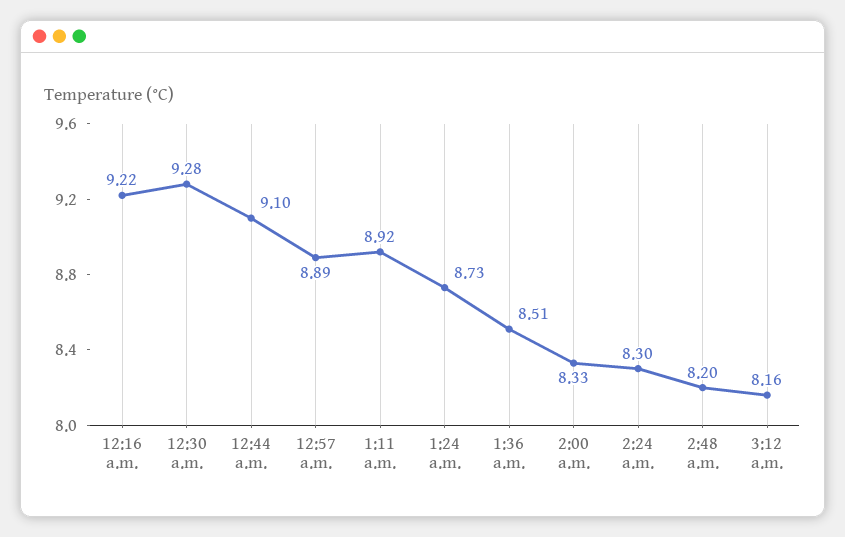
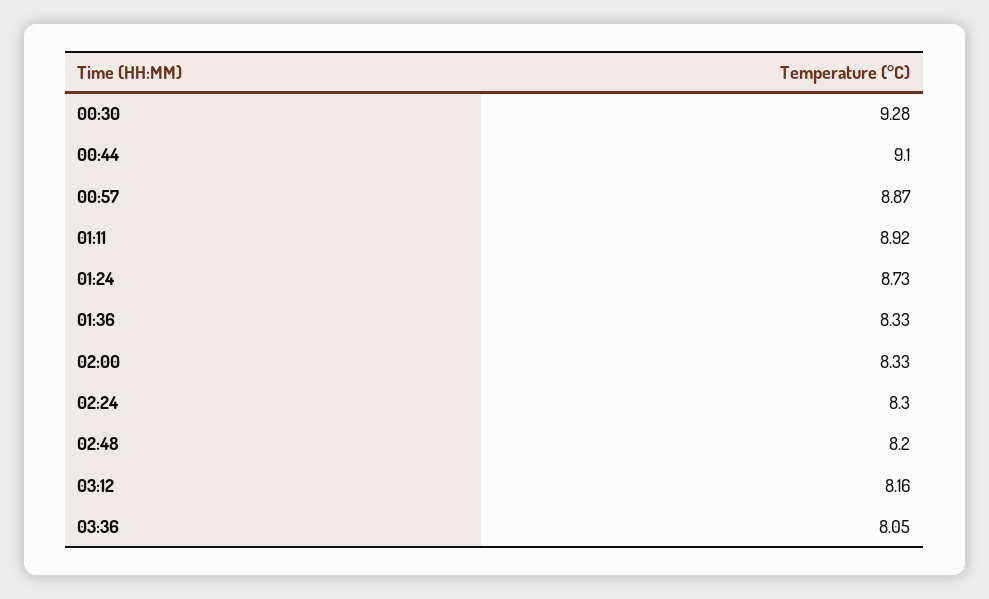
12:16 a.m.: 9.22 -> none
12:57 a.m.: 8.89 -> 8.87
1:36 a.m.: 8.51 -> 8.33
03:36: none -> 8.05

